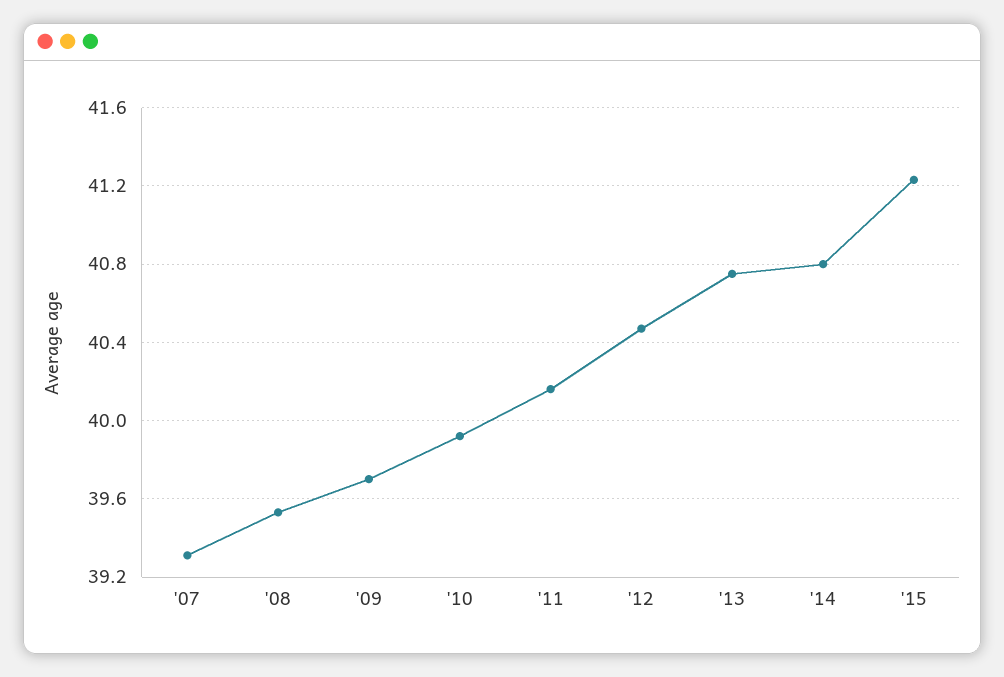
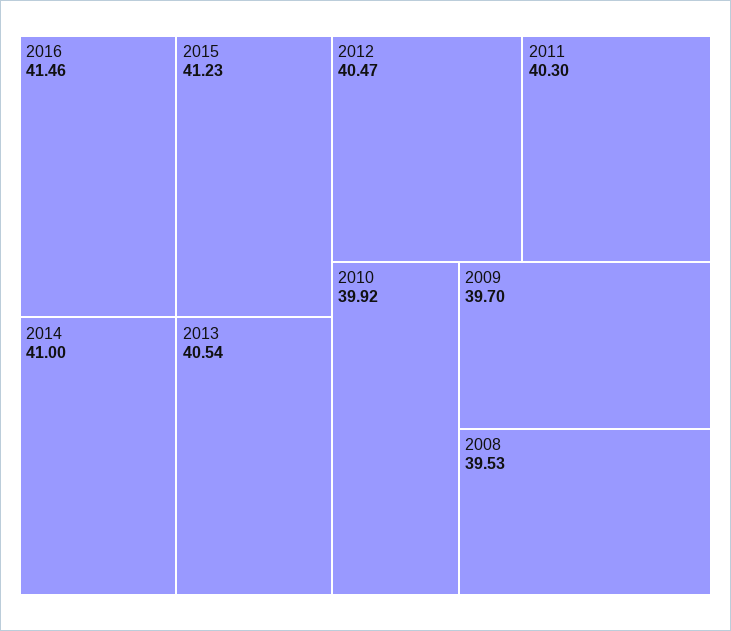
'07: 39.3 -> none
'11: 40.15 -> 40.3
'13: 40.75 -> 40.54
'14: 40.8 -> 41
2016: none -> 41.46

